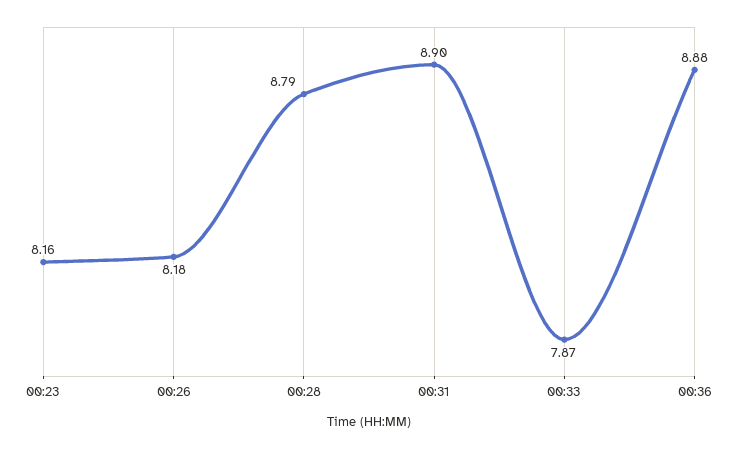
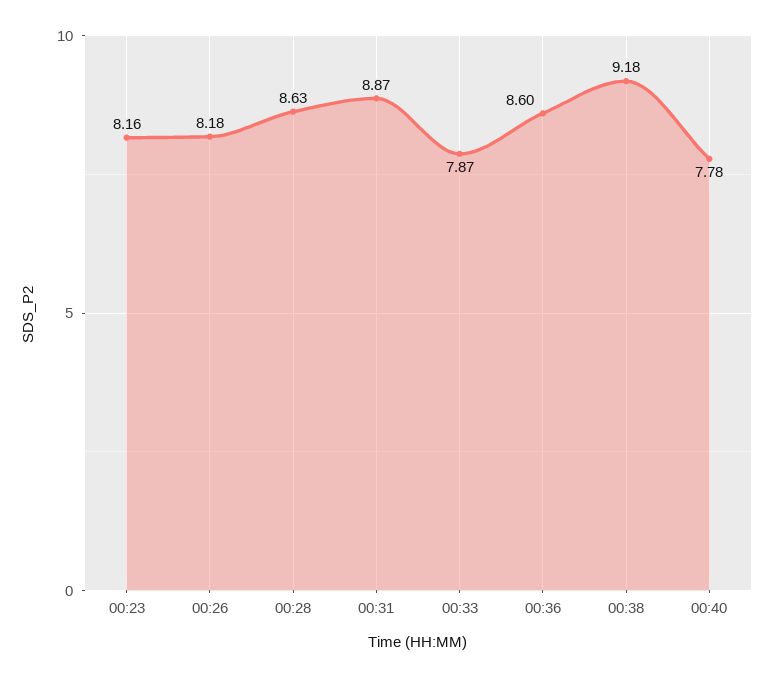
00:28: 8.79 -> 8.63
00:31: 8.9 -> 8.87
00:36: 8.88 -> 8.6
00:38: none -> 9.18
00:40: none -> 7.78

